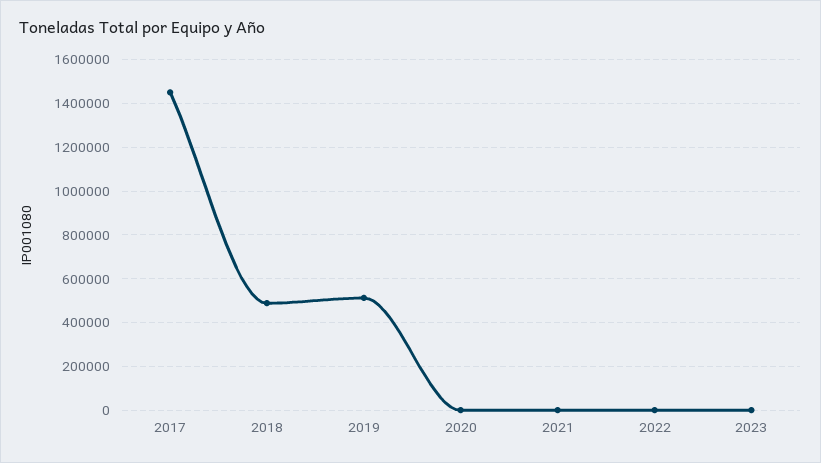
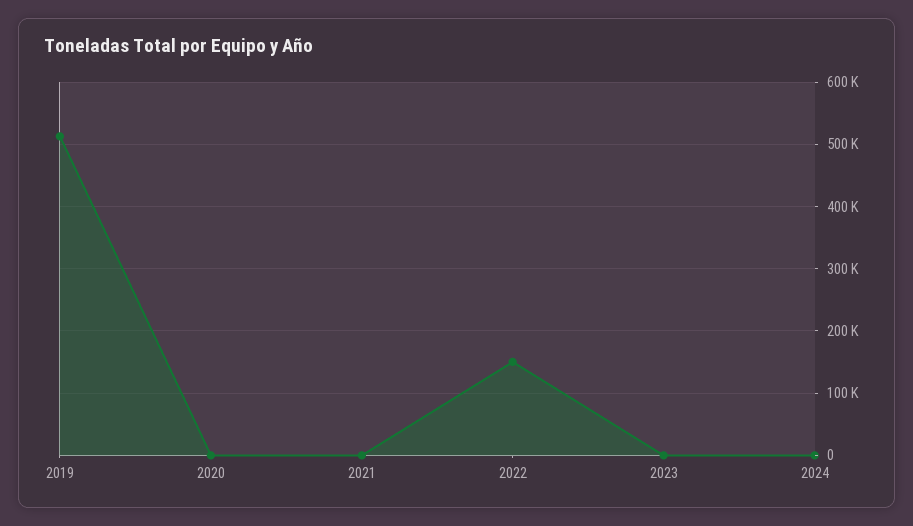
2017: 1450000 -> none
2018: 500000 -> none
2022: 0 -> 150000
2024: none -> 0

